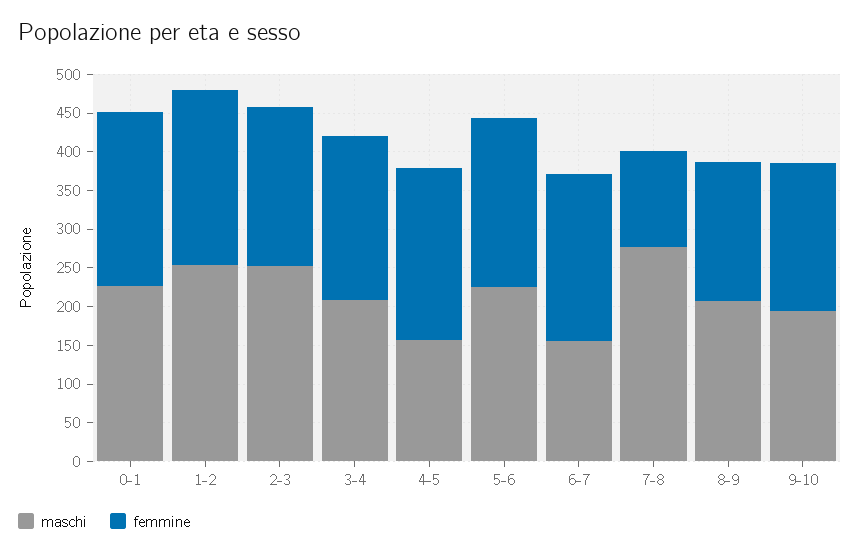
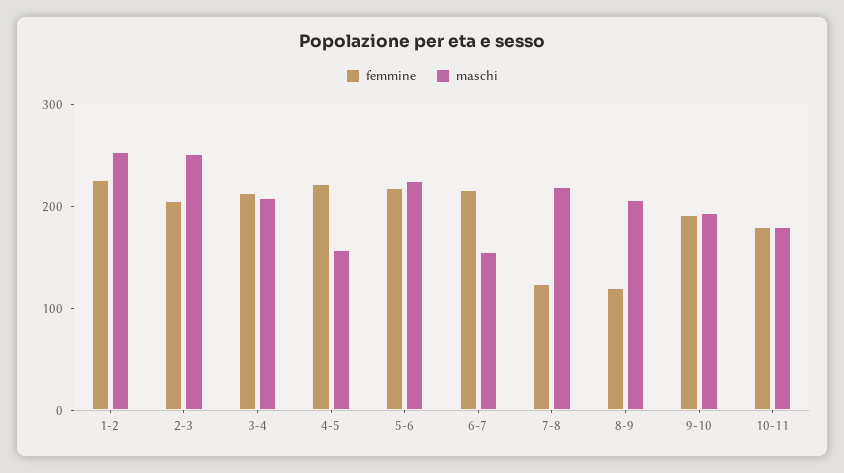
maschi, 0-1: 225 -> none
femmine, 0-1: 225 -> none
maschi, 7-8: 275 -> 220
femmine, 8-9: 175 -> 120
femmine, 10-11: none -> 180
maschi, 10-11: none -> 180

